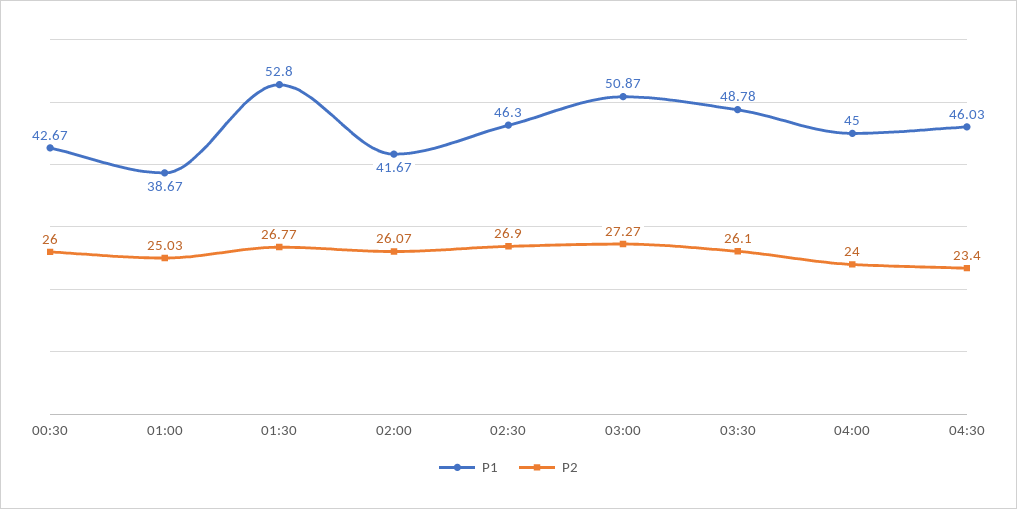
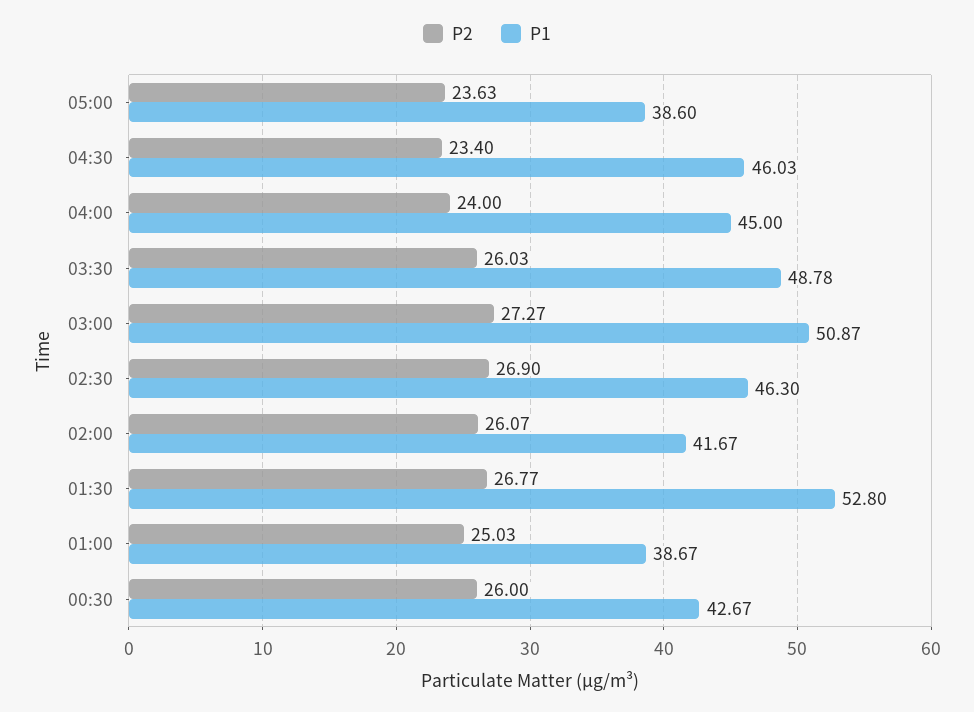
P2, 03:30: 26.1 -> 26.03
P2, 05:00: none -> 23.63
P1, 05:00: none -> 38.6

